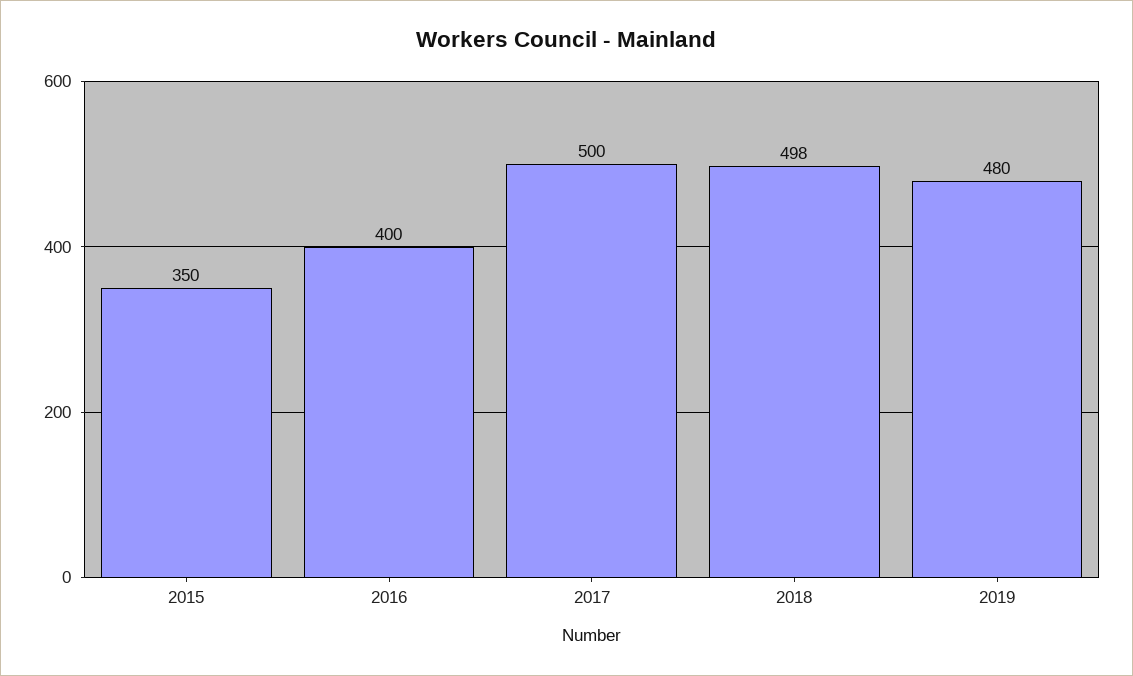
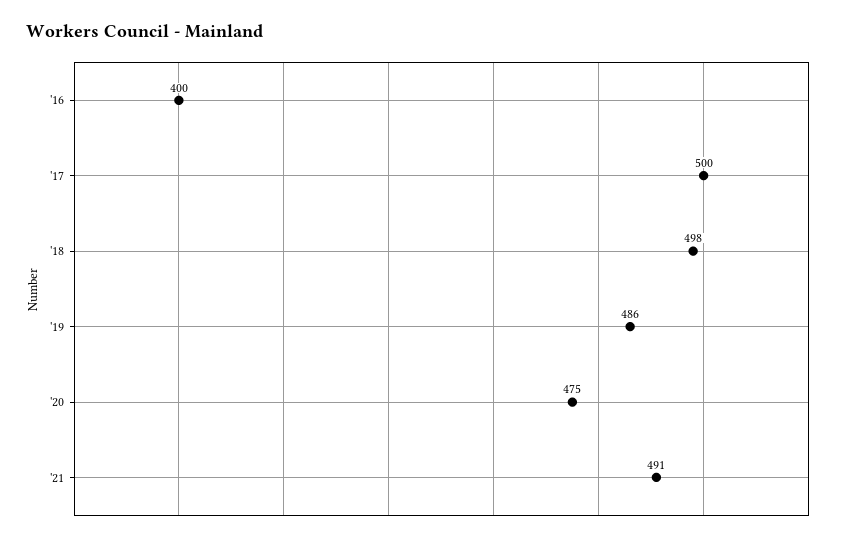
2015: 350 -> none
2019: 480 -> 486
'20: none -> 475
'21: none -> 491

